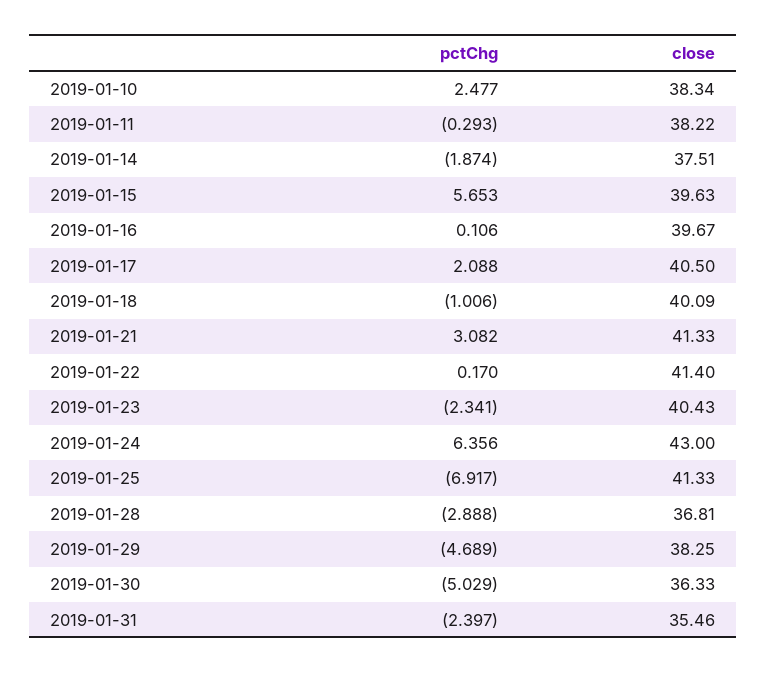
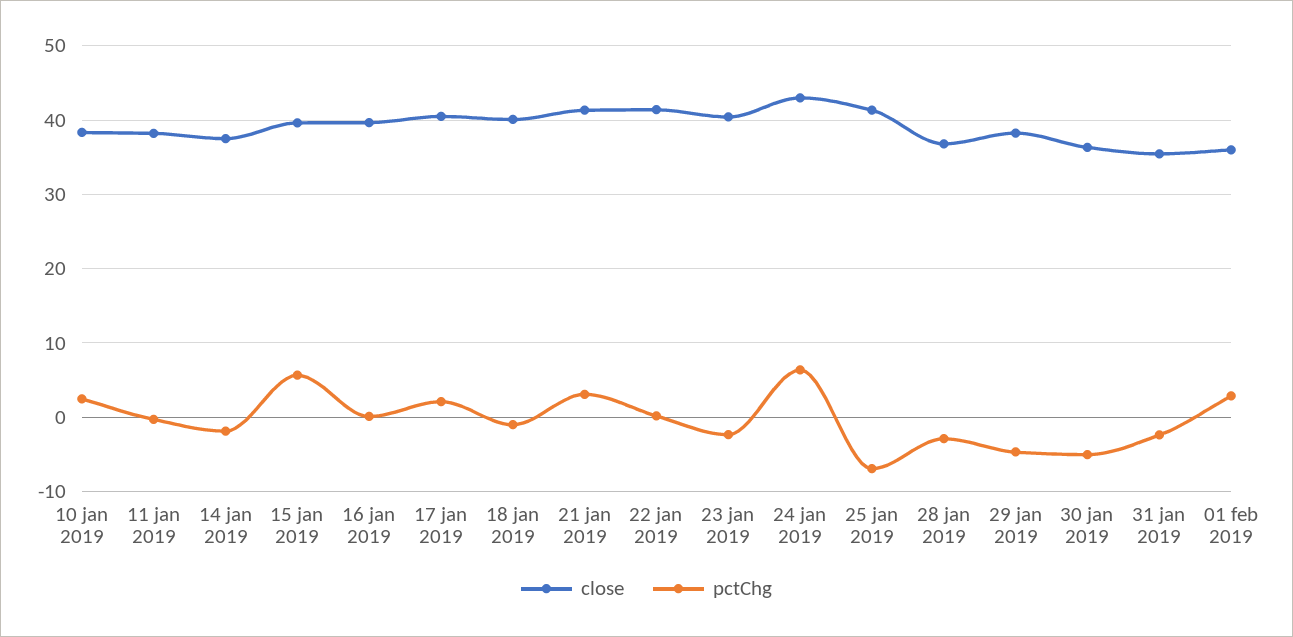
close, 01 feb 2019: none -> 36
pctChg, 01 feb 2019: none -> 3

